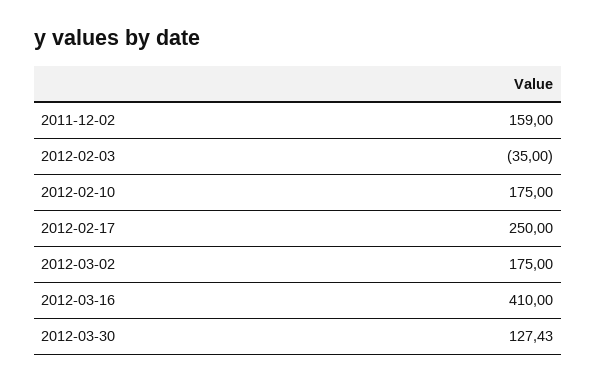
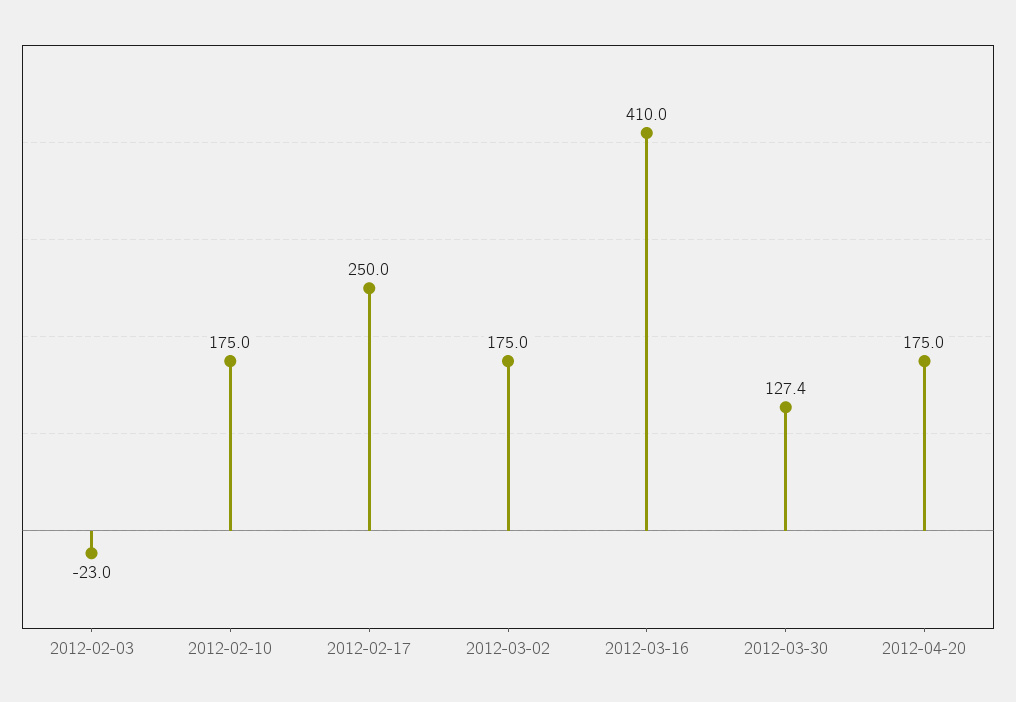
2011-12-02: 159 -> none
2012-02-03: -35 -> -23
2012-04-20: none -> 175

